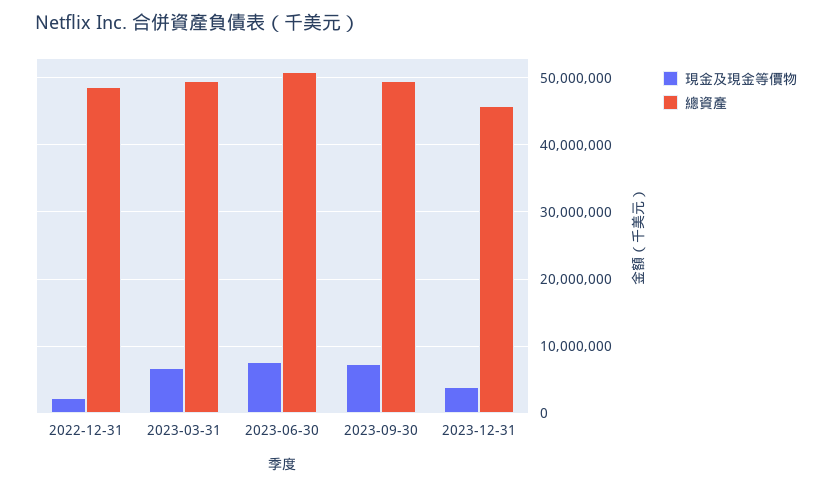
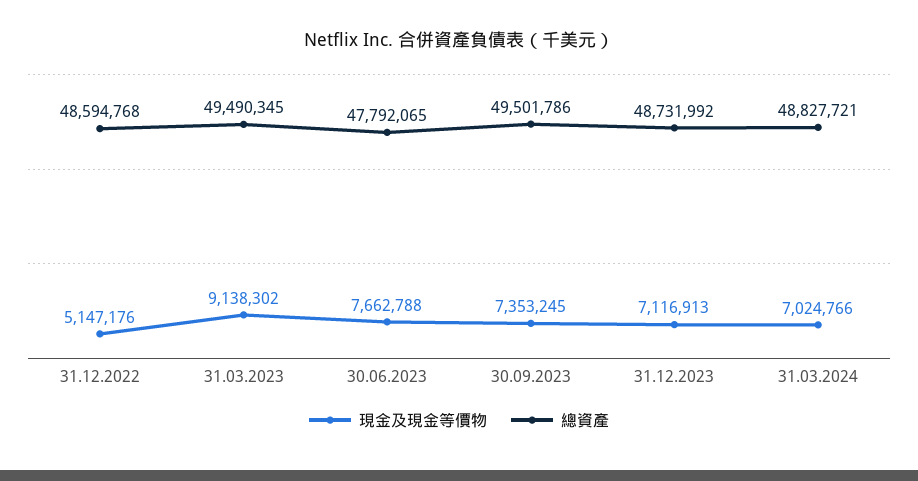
現金及現金等價物, 2022-12-31: 2000000 -> 5147176
現金及現金等價物, 2023-03-31: 7000000 -> 9138302
總資產, 2023-06-30: 51000000 -> 47792065
現金及現金等價物, 2023-12-31: 4000000 -> 7116913
總資產, 2023-12-31: 46000000 -> 48731992
現金及現金等價物, 31.03.2024: none -> 7024766
總資產, 31.03.2024: none -> 48827721

